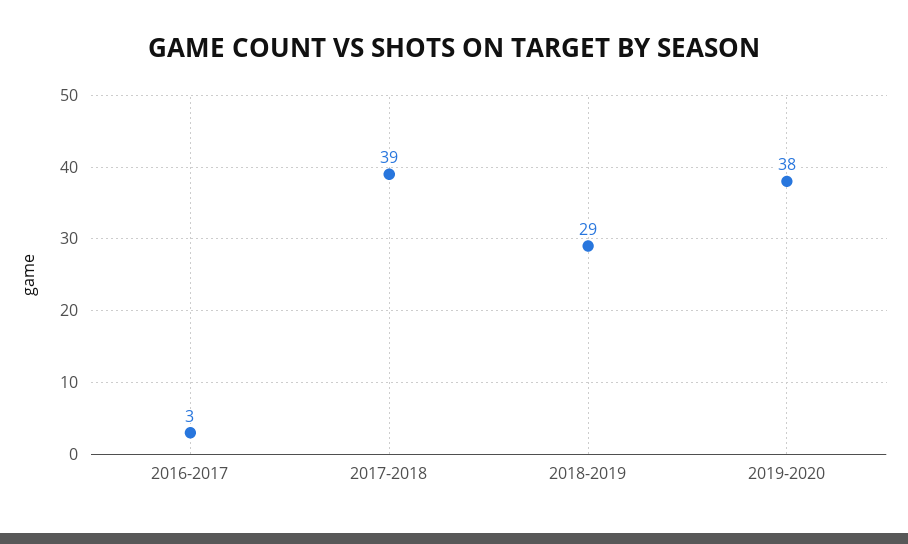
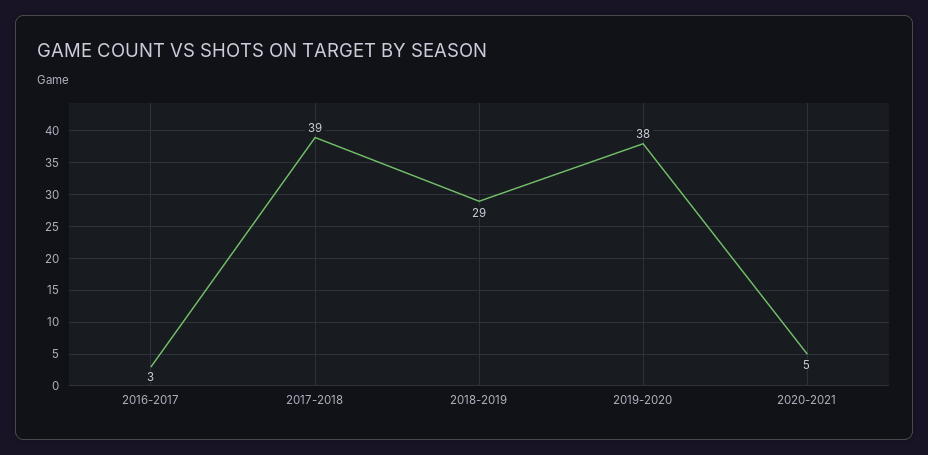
2020-2021: none -> 5

